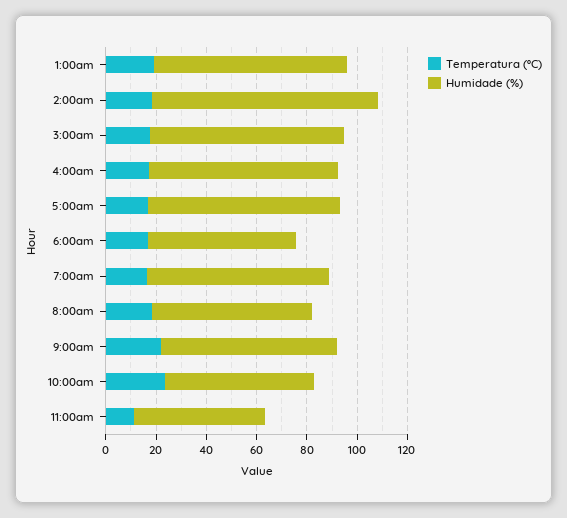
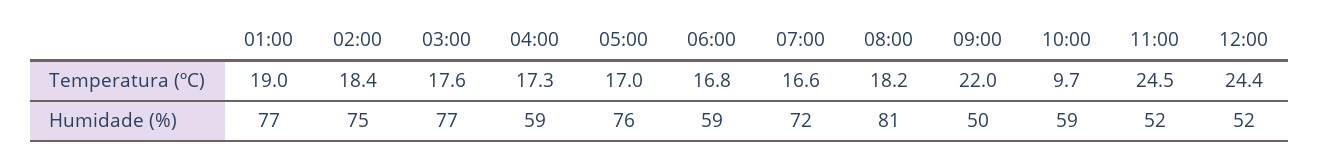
Humidade (%), 2:00am: 90 -> 75
Humidade (%), 4:00am: 75 -> 59
Humidade (%), 8:00am: 65 -> 81
Humidade (%), 9:00am: 70 -> 50
Temperatura (ºC), 10:00am: 25 -> 9.7
Temperatura (ºC), 11:00am: 10 -> 24.5
Temperatura (ºC), 12:00: none -> 24.4
Humidade (%), 12:00: none -> 52

